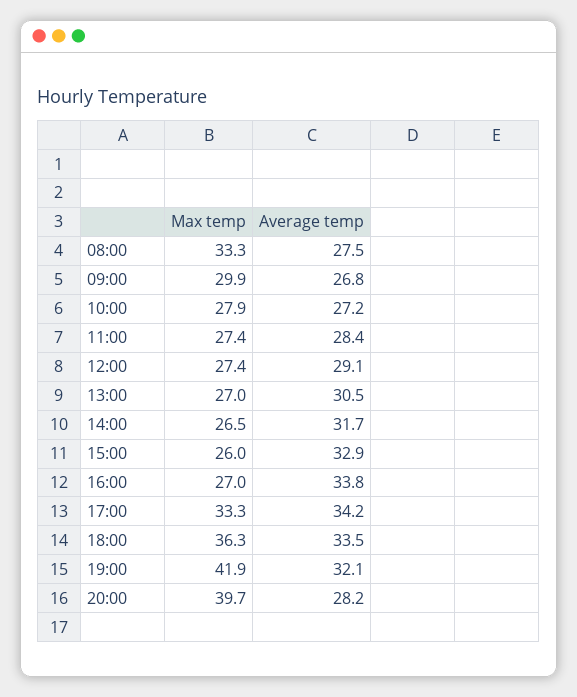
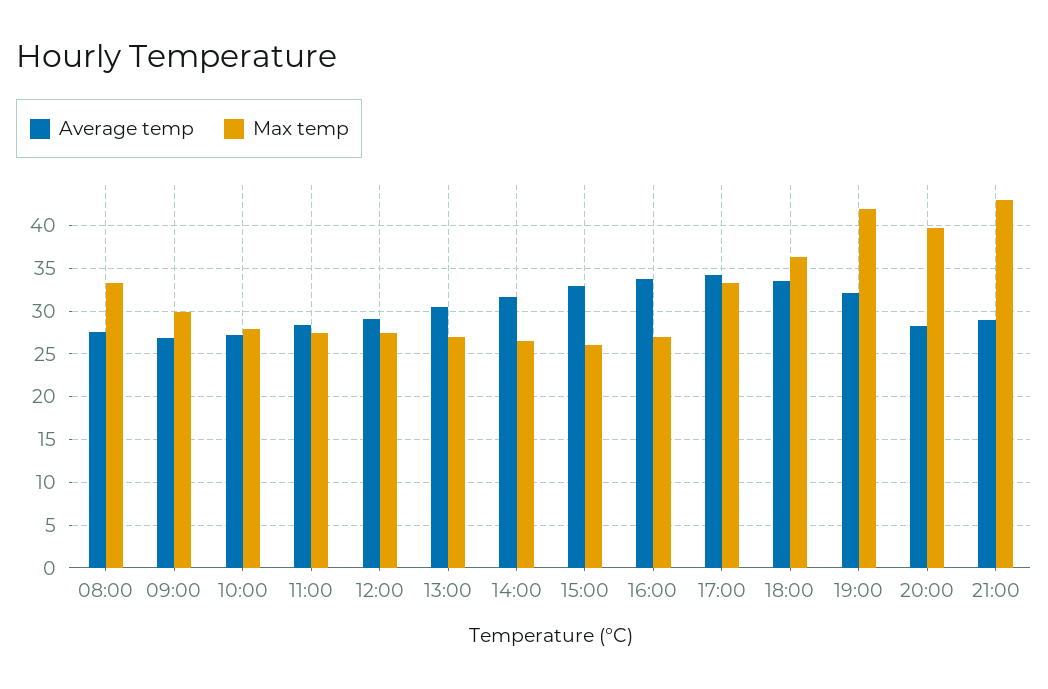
Average temp, 21:00: none -> 29
Max temp, 21:00: none -> 43

